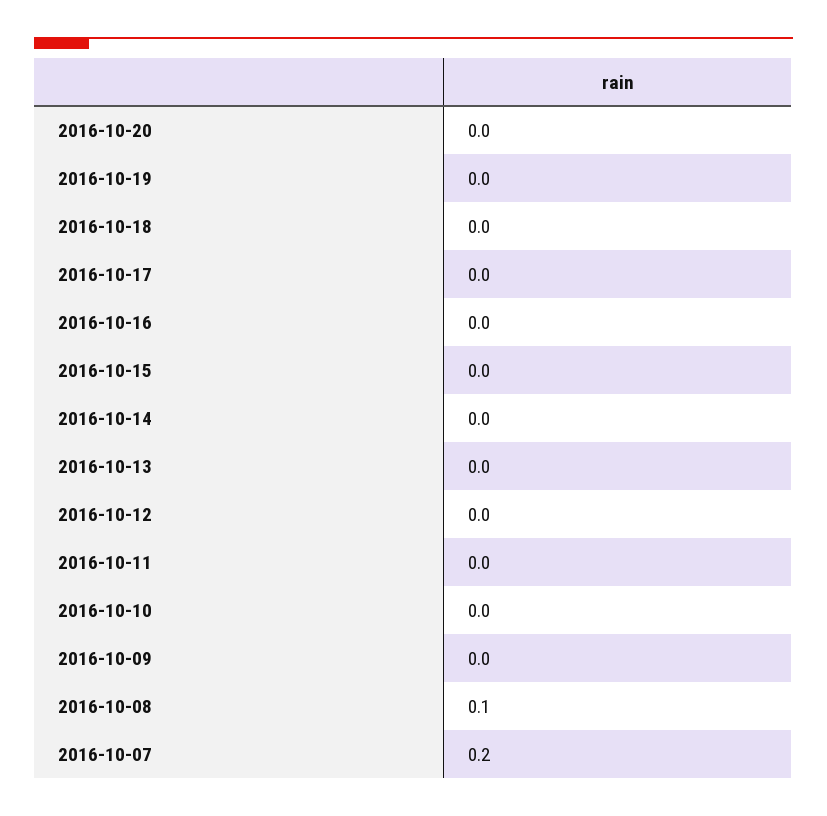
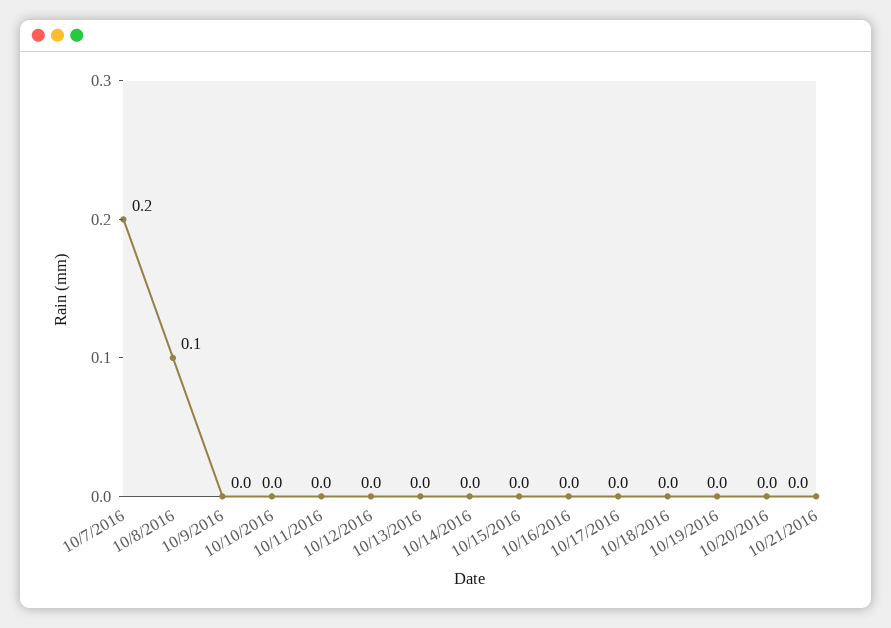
10/21/2016: none -> 0

